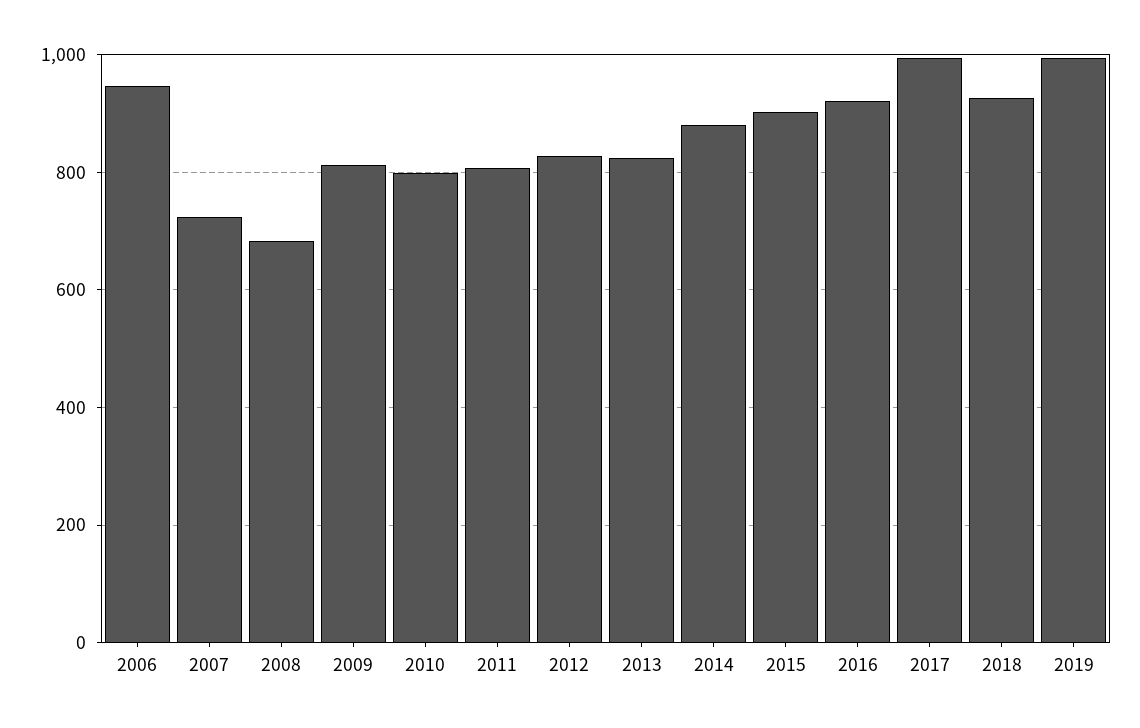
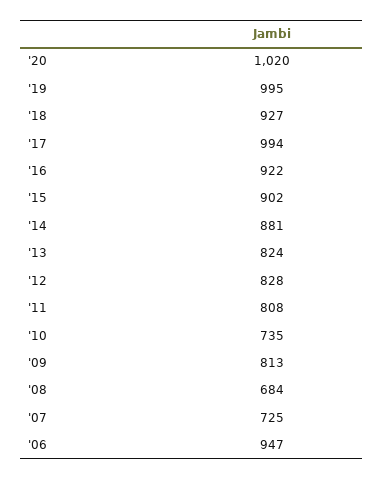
2010: 800 -> 735
'20: none -> 1020

